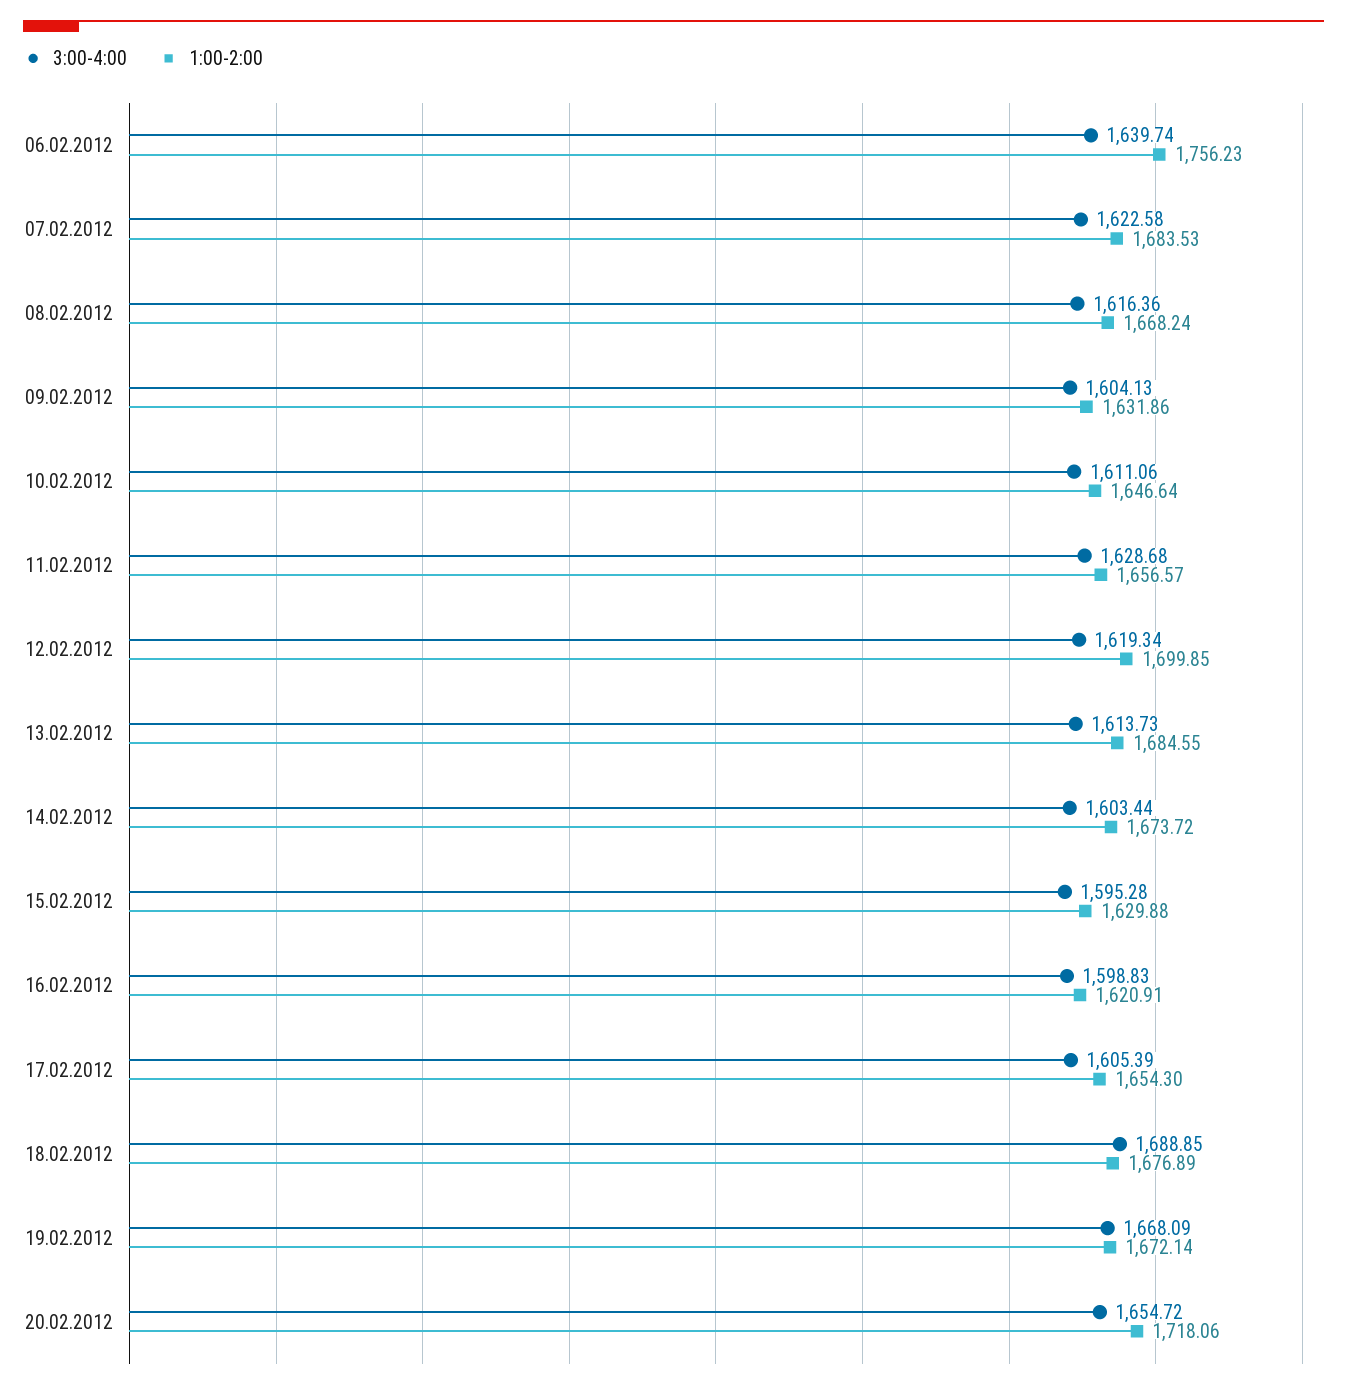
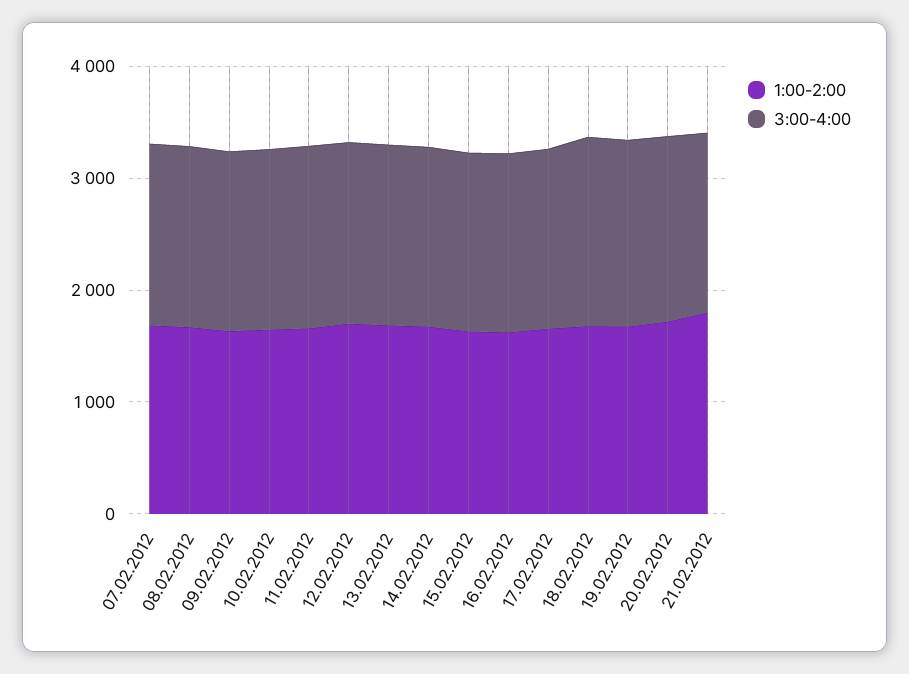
3:00-4:00, 06.02.2012: 1639.74 -> none
1:00-2:00, 06.02.2012: 1756.23 -> none
1:00-2:00, 21.02.2012: none -> 1800
3:00-4:00, 21.02.2012: none -> 1600

